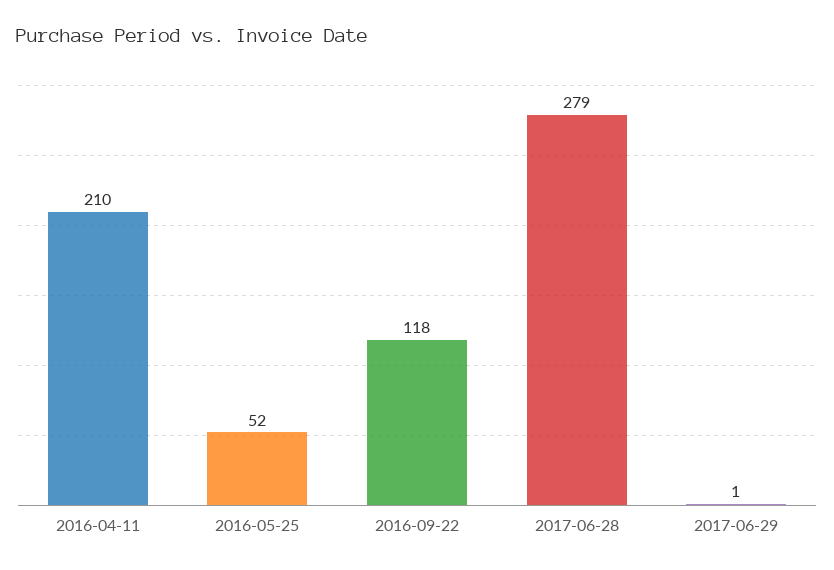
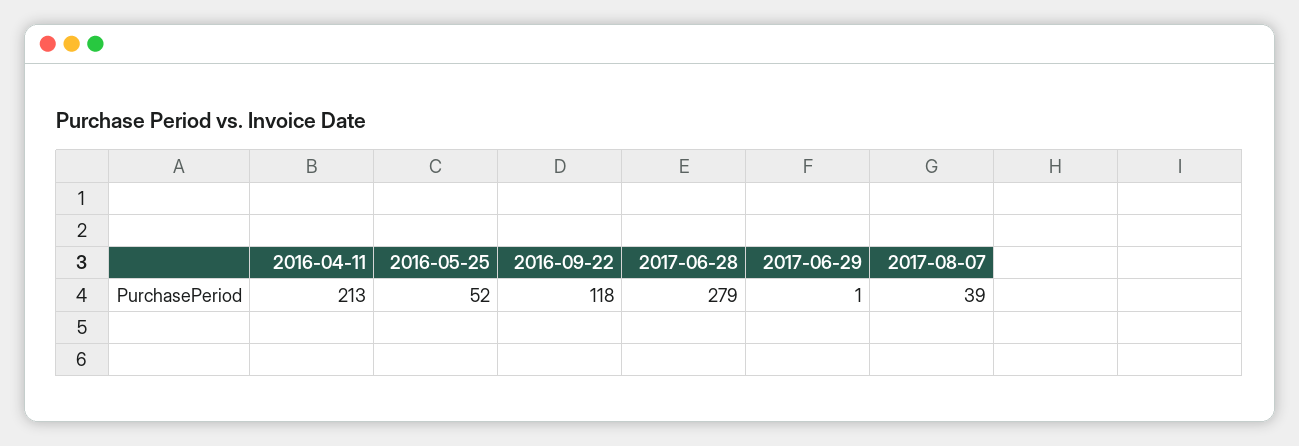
2016-04-11: 210 -> 213
2017-08-07: none -> 39

